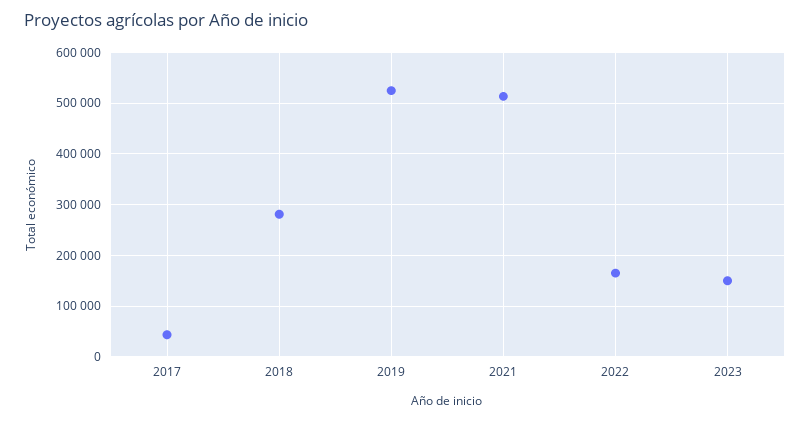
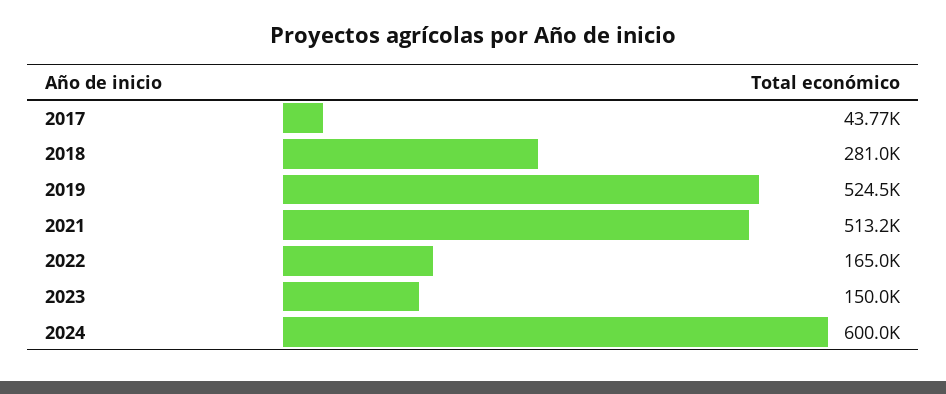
2024: none -> 600000

